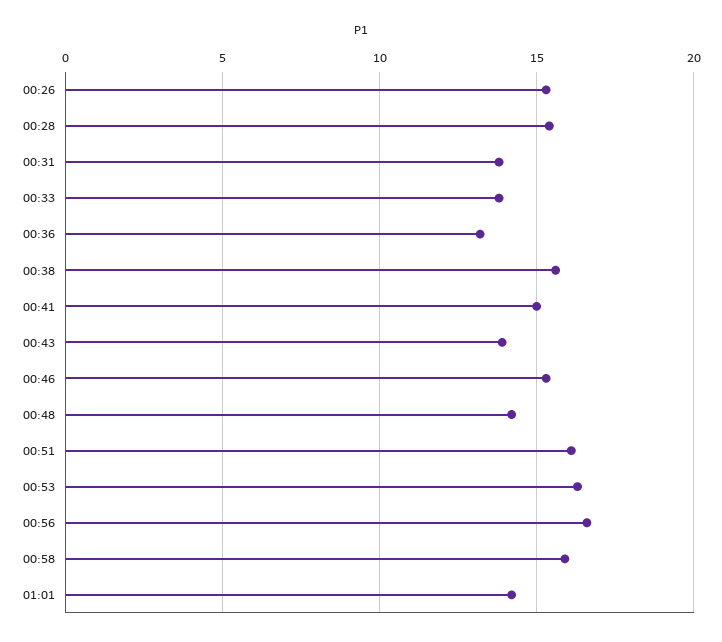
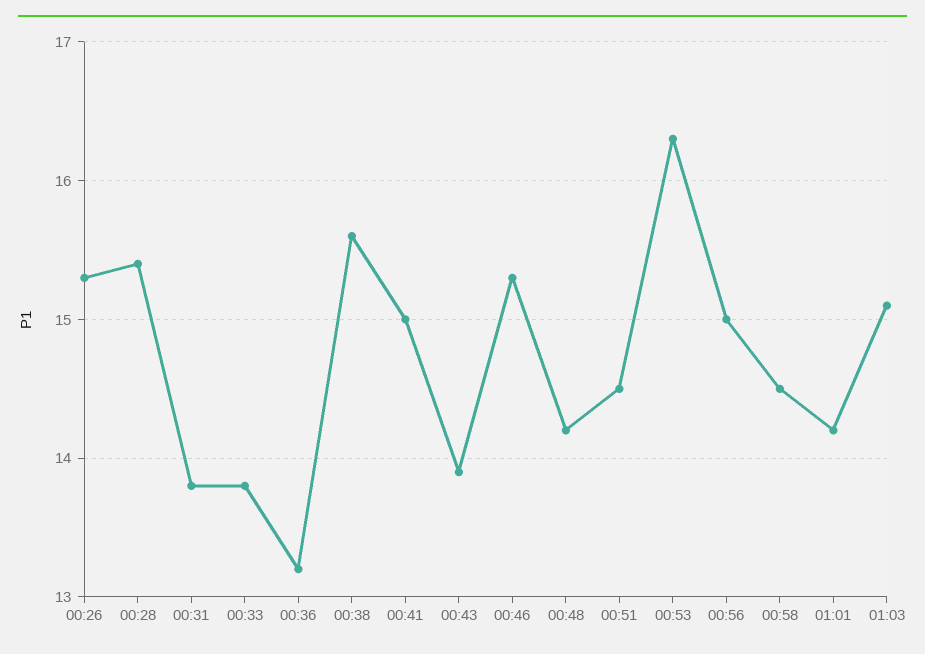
00:51: 16 -> 14.5
00:56: 16.5 -> 15
00:58: 16 -> 14.5
01:03: none -> 15.1

